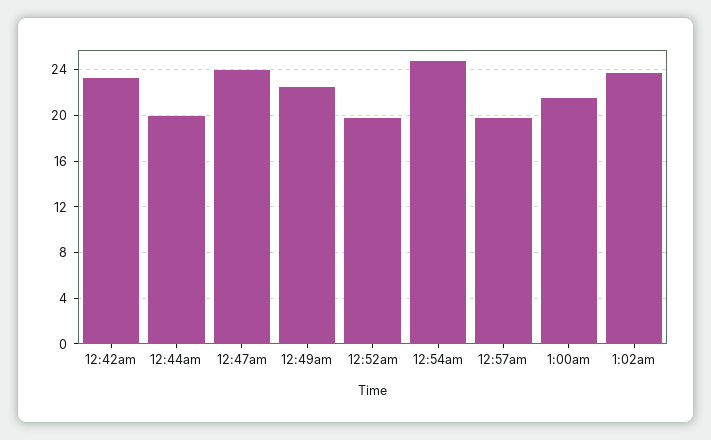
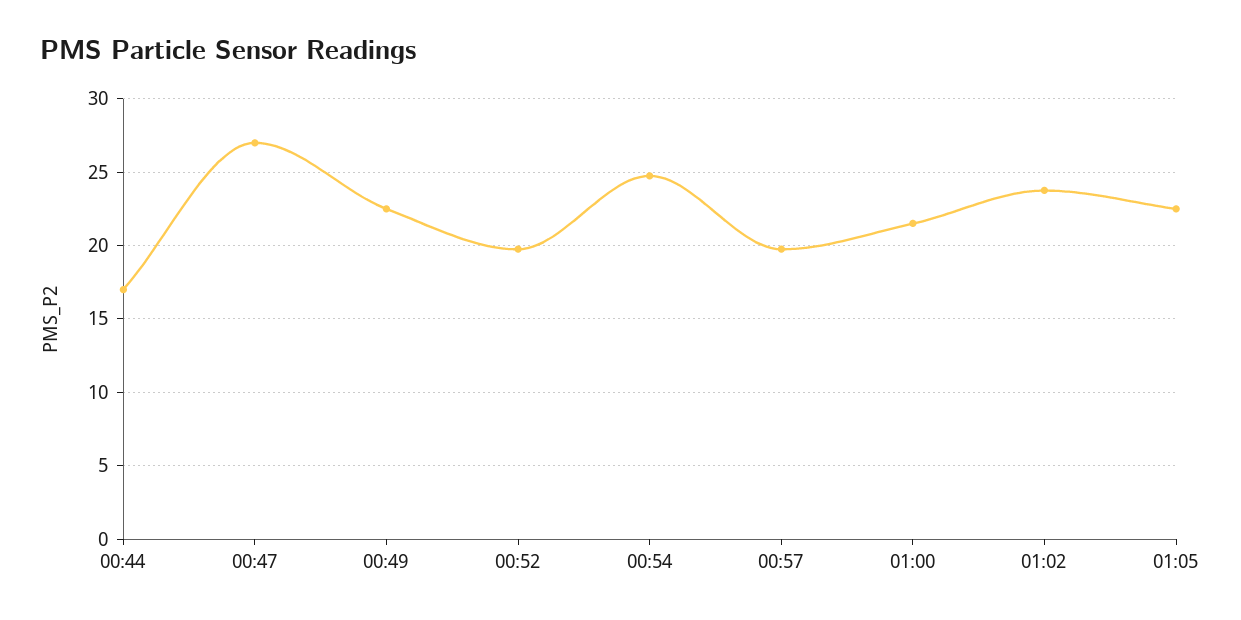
12:42am: 23 -> none
12:44am: 20 -> 17
12:47am: 24 -> 27
01:05: none -> 22.5

